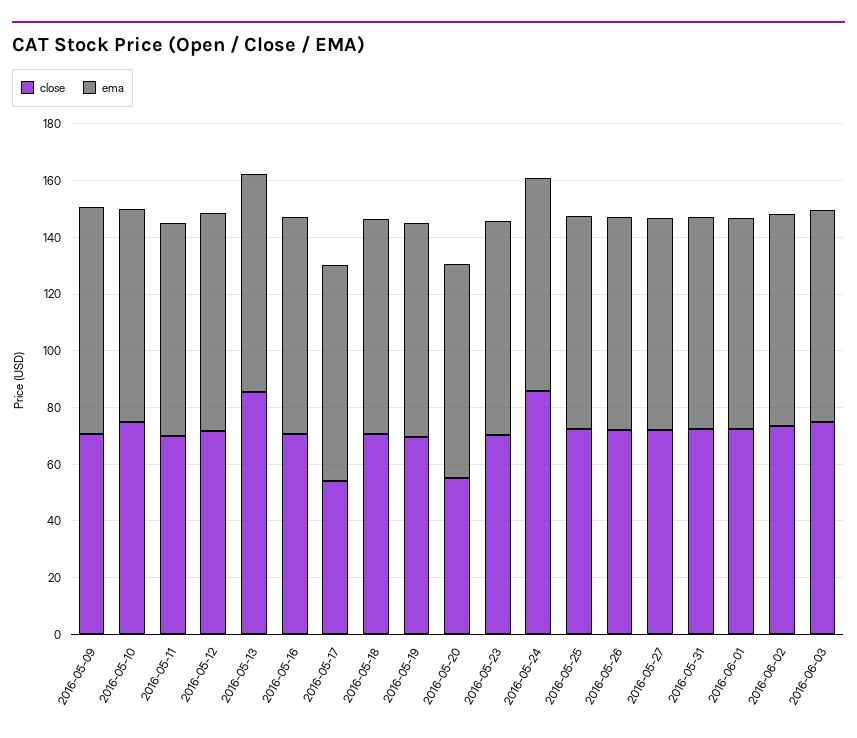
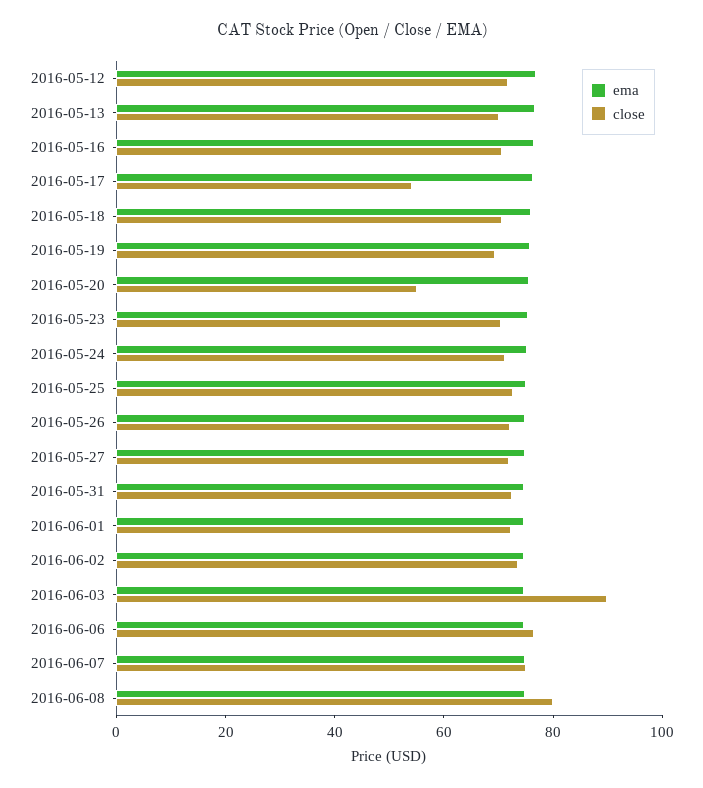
close, 2016-05-09: 70 -> none
ema, 2016-05-09: 80 -> none
close, 2016-05-10: 75 -> none
ema, 2016-05-10: 75 -> none
close, 2016-05-11: 70 -> none
ema, 2016-05-11: 75 -> none
close, 2016-05-13: 85 -> 70
close, 2016-05-24: 85 -> 70
close, 2016-06-03: 75 -> 90
ema, 2016-06-06: none -> 75
close, 2016-06-06: none -> 75
ema, 2016-06-07: none -> 75
close, 2016-06-07: none -> 75
ema, 2016-06-08: none -> 75
close, 2016-06-08: none -> 80

